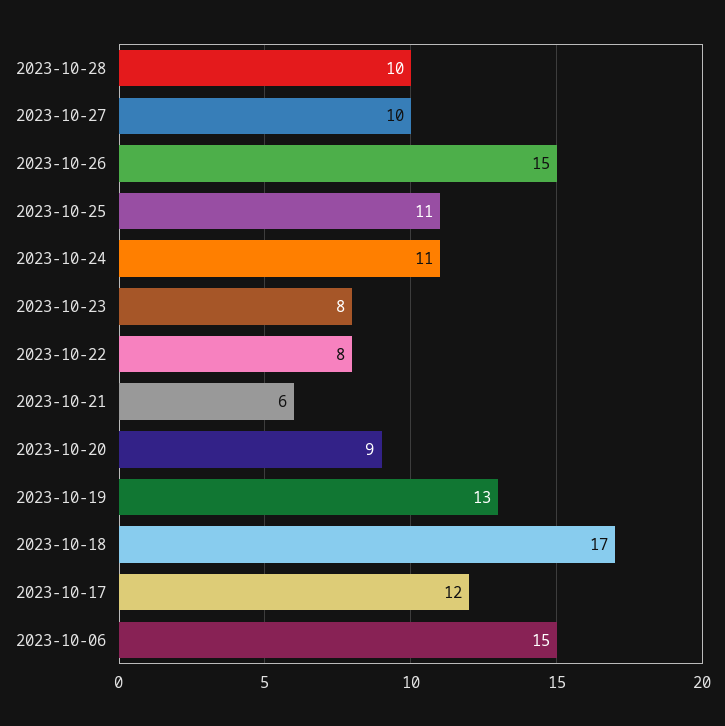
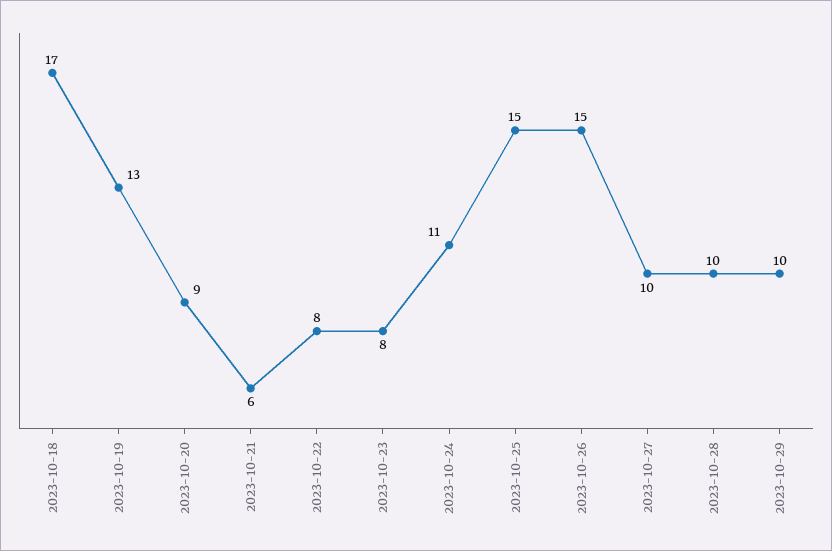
2023-10-25: 11 -> 15
2023-10-17: 12 -> none
2023-10-06: 15 -> none
2023-10-29: none -> 10

